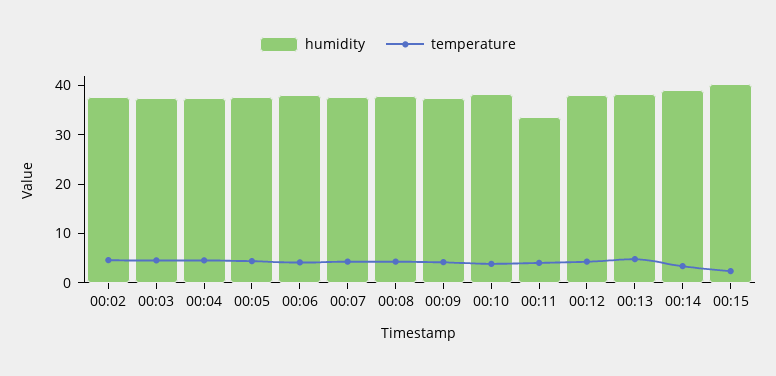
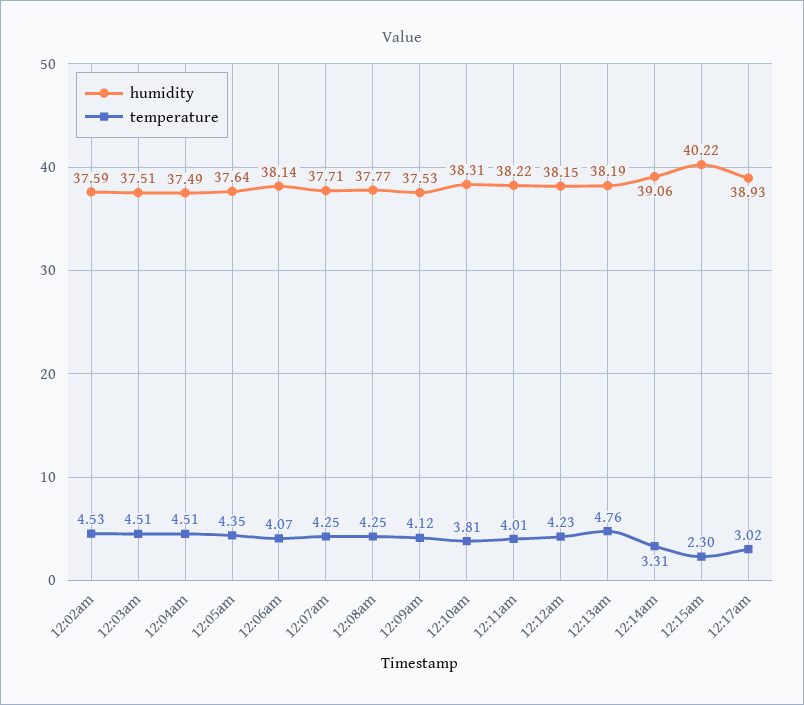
humidity, 00:11: 34 -> 38.22
humidity, 12:17am: none -> 38.93
temperature, 12:17am: none -> 3.02

